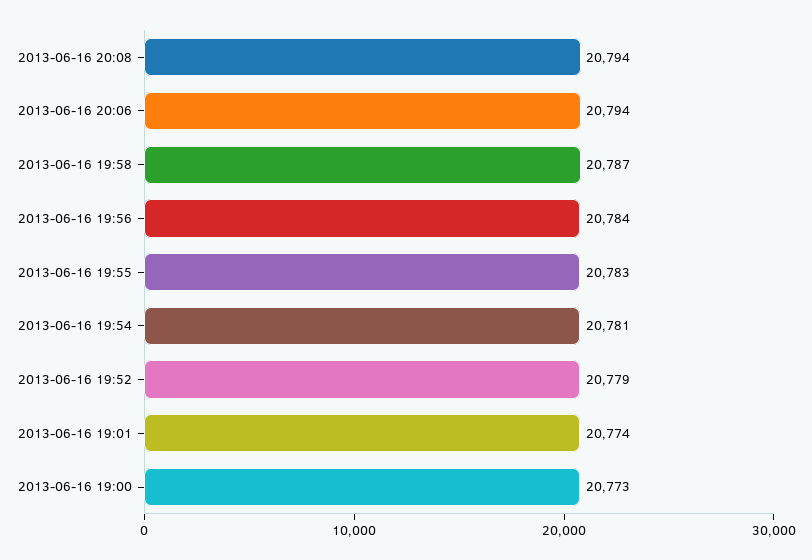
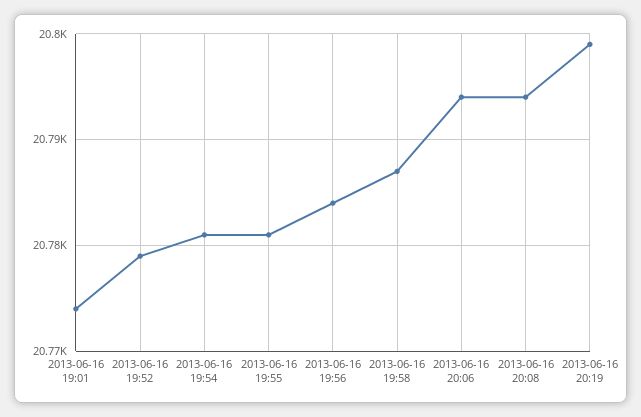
2013-06-16 19:55: 20783 -> 20781
2013-06-16 19:00: 20773 -> none
2013-06-16 20:19: none -> 20799

